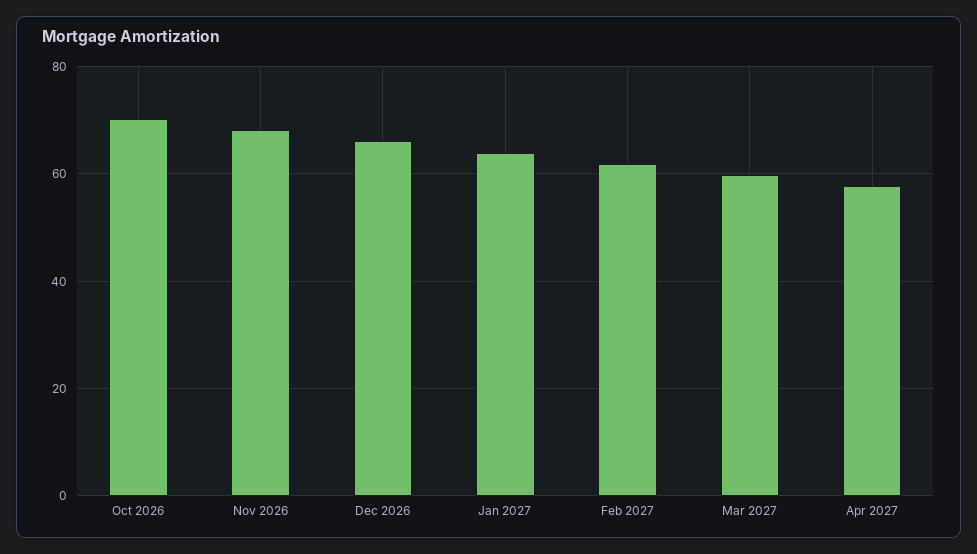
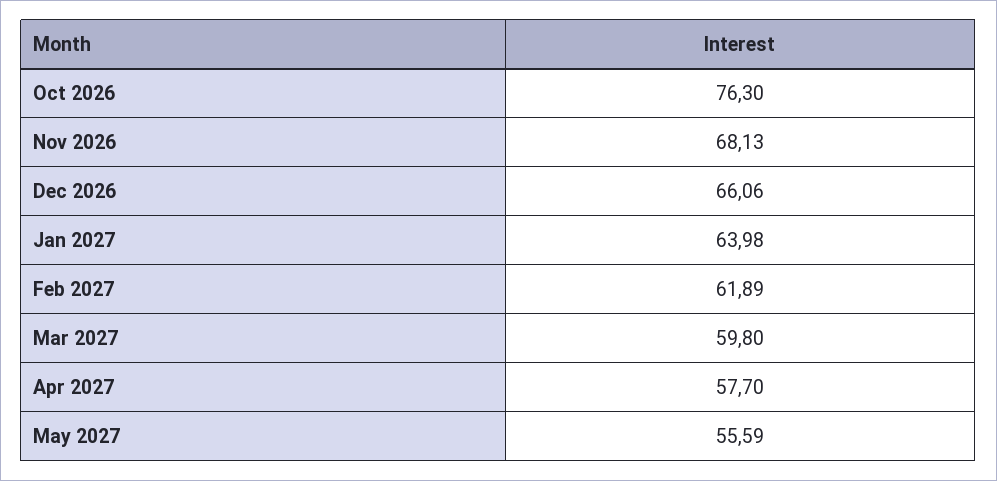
Oct 2026: 70 -> 76.3
May 2027: none -> 55.59

